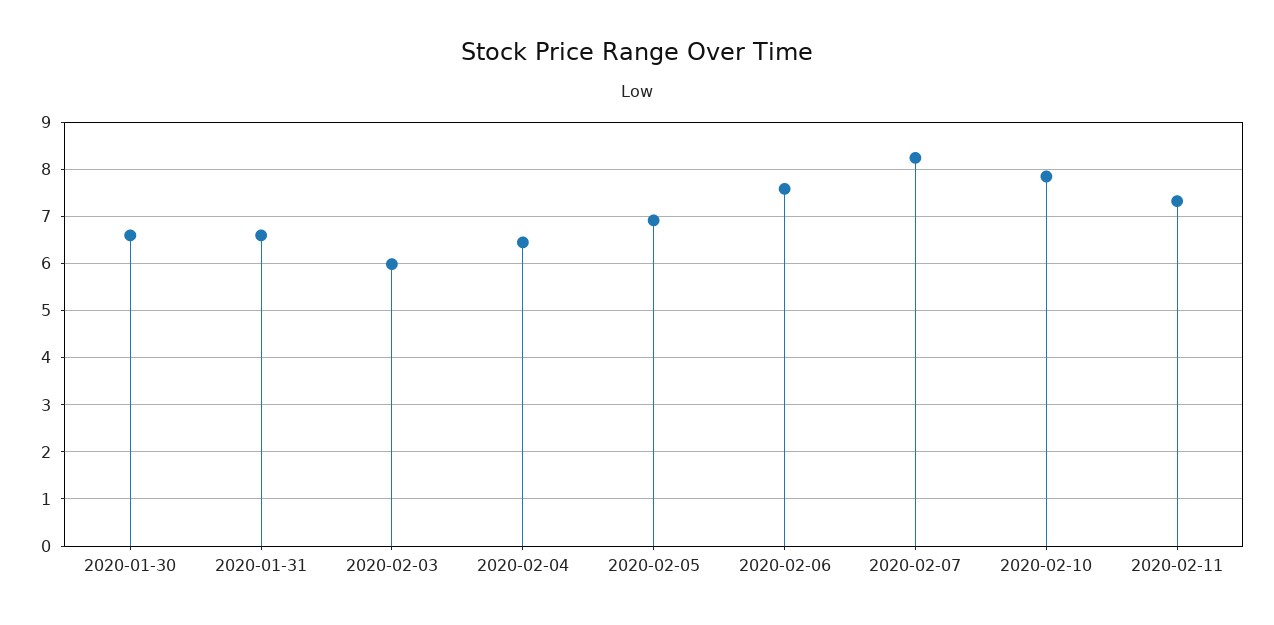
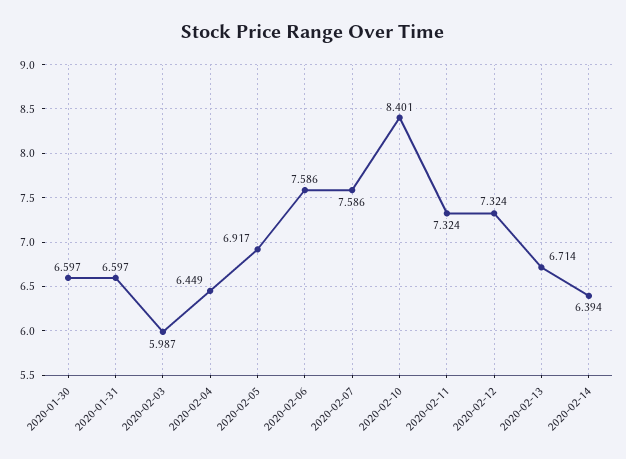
2020-02-07: 8.2 -> 7.586
2020-02-10: 7.8 -> 8.401
2020-02-12: none -> 7.324
2020-02-13: none -> 6.714
2020-02-14: none -> 6.394

